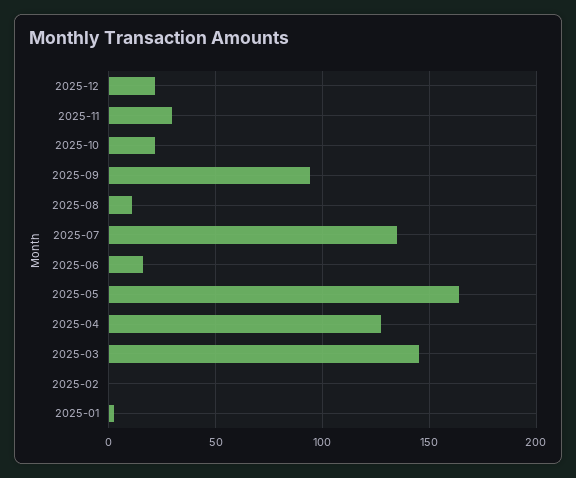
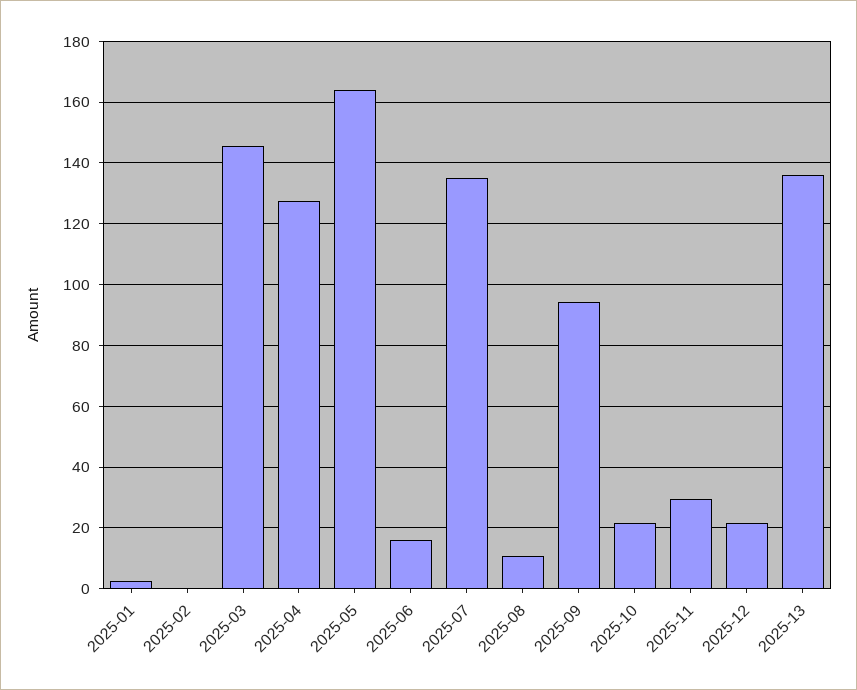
2025-13: none -> 136

